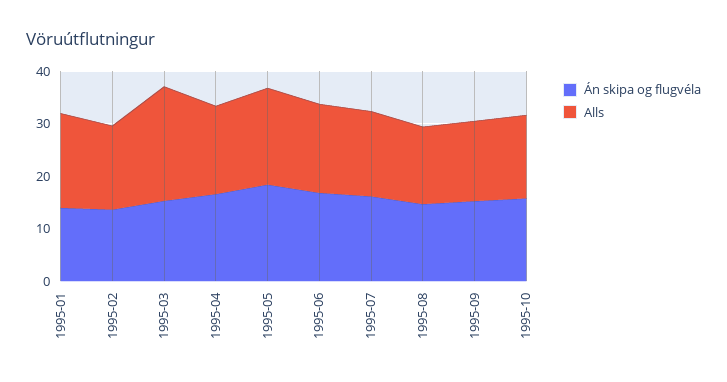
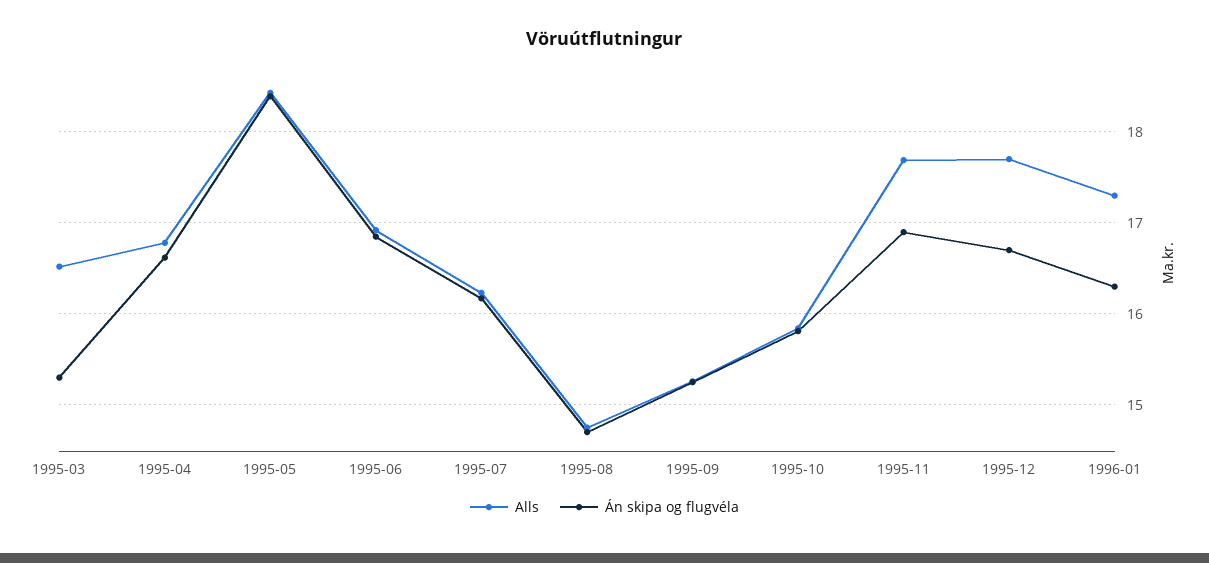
Án skipa og flugvéla, 1995-01: 14 -> none
Alls, 1995-01: 18 -> none
Án skipa og flugvéla, 1995-02: 14 -> none
Alls, 1995-02: 16 -> none
Alls, 1995-03: 22 -> 16.5
Alls, 1995-11: none -> 17.7
Án skipa og flugvéla, 1995-11: none -> 16.9
Alls, 1995-12: none -> 17.7
Án skipa og flugvéla, 1995-12: none -> 16.7
Alls, 1996-01: none -> 17.3
Án skipa og flugvéla, 1996-01: none -> 16.3

